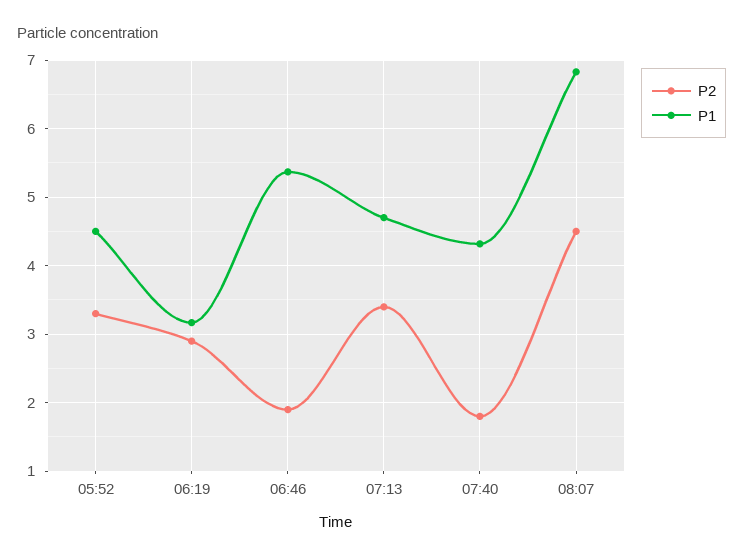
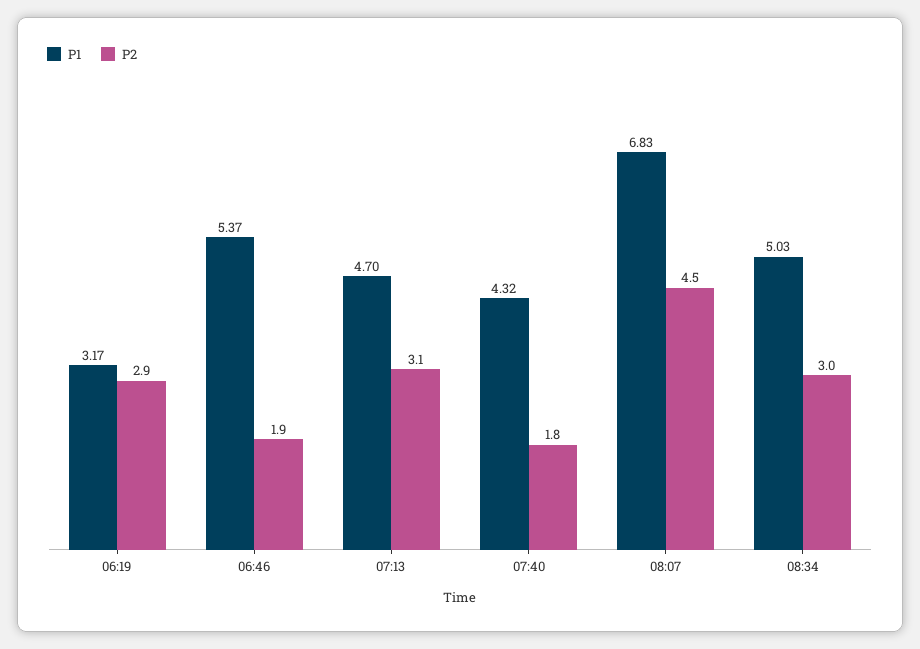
P2, 05:52: 3.3 -> none
P1, 05:52: 4.5 -> none
P2, 07:13: 3.4 -> 3.1
P1, 08:34: none -> 5.03
P2, 08:34: none -> 3

